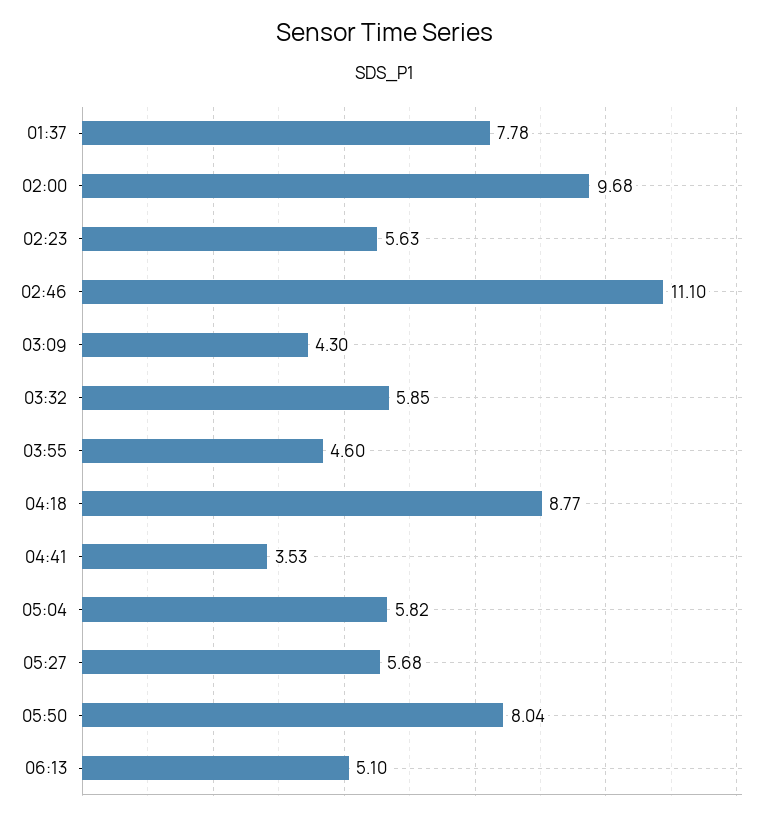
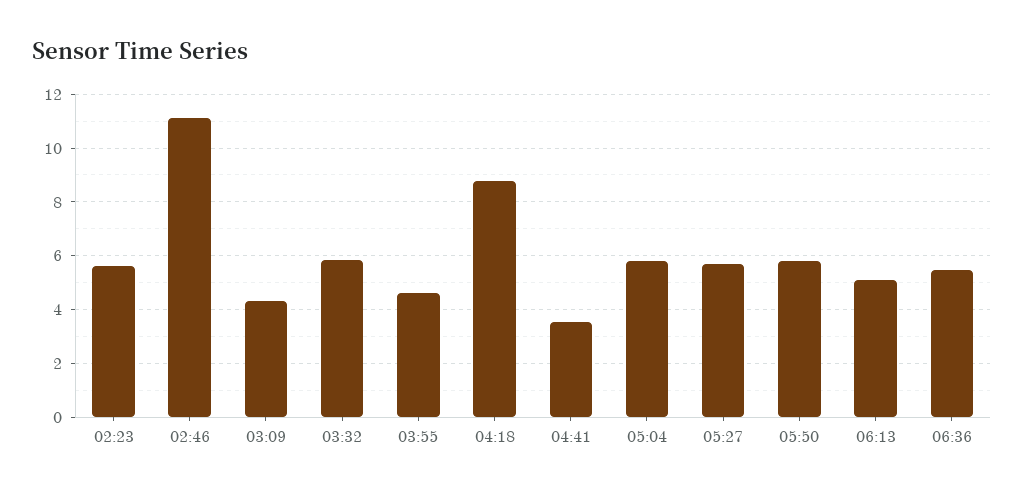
01:37: 7.78 -> none
02:00: 9.68 -> none
05:50: 8.04 -> 5.75
06:36: none -> 5.5

